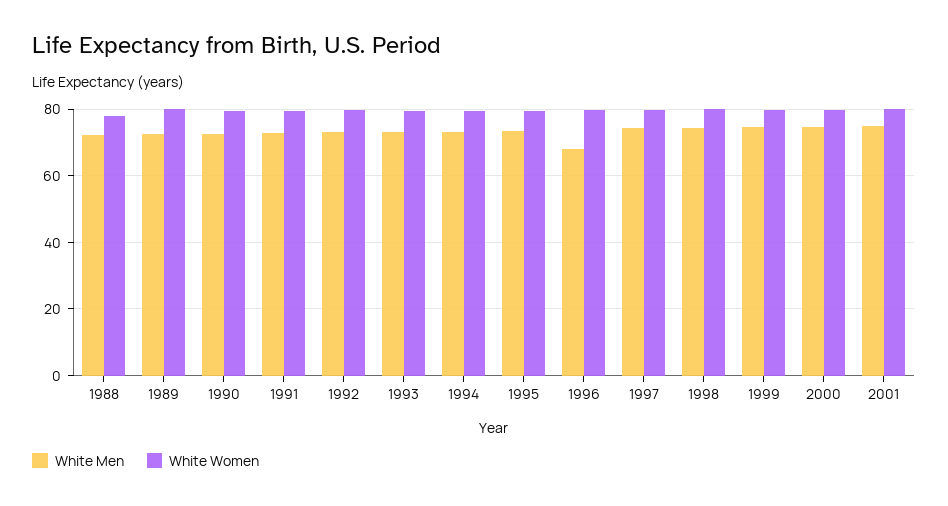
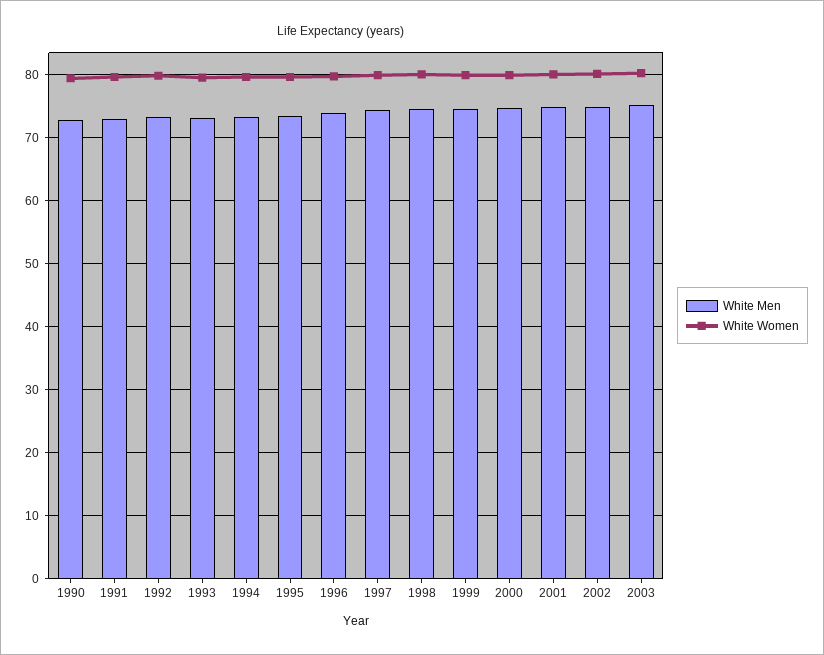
White Men, 1988: 72 -> none
White Women, 1988: 78 -> none
White Men, 1989: 72 -> none
White Women, 1989: 80 -> none
White Men, 1996: 68 -> 74
White Men, 2002: none -> 75
White Women, 2002: none -> 80
White Men, 2003: none -> 75
White Women, 2003: none -> 80

